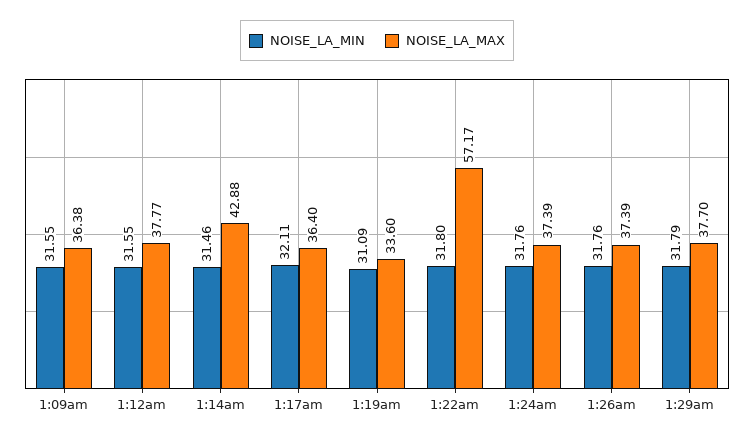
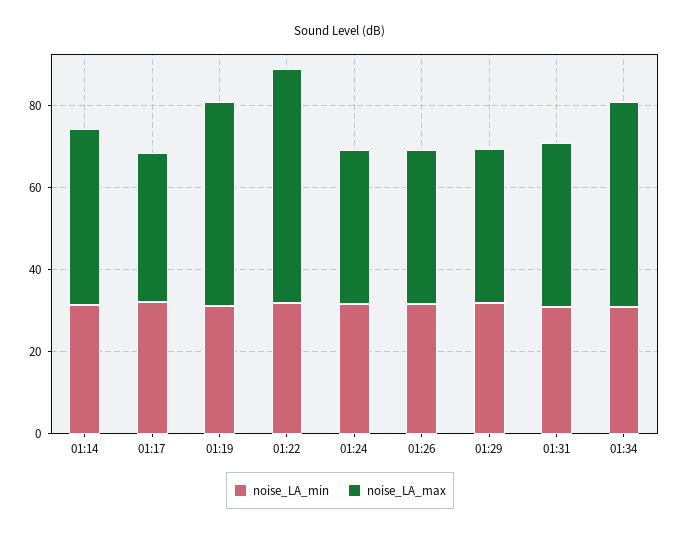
NOISE_LA_MIN, 1:09am: 31.55 -> none
NOISE_LA_MAX, 1:09am: 36.38 -> none
NOISE_LA_MIN, 1:12am: 31.55 -> none
NOISE_LA_MAX, 1:12am: 37.77 -> none
NOISE_LA_MAX, 1:19am: 33.6 -> 50
NOISE_LA_MIN, 01:31: none -> 30
NOISE_LA_MAX, 01:31: none -> 40
NOISE_LA_MIN, 01:34: none -> 30
NOISE_LA_MAX, 01:34: none -> 50

